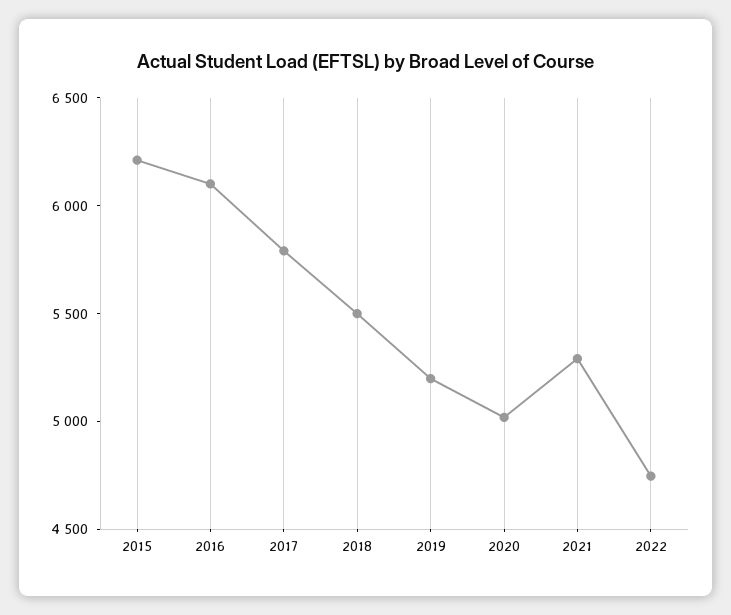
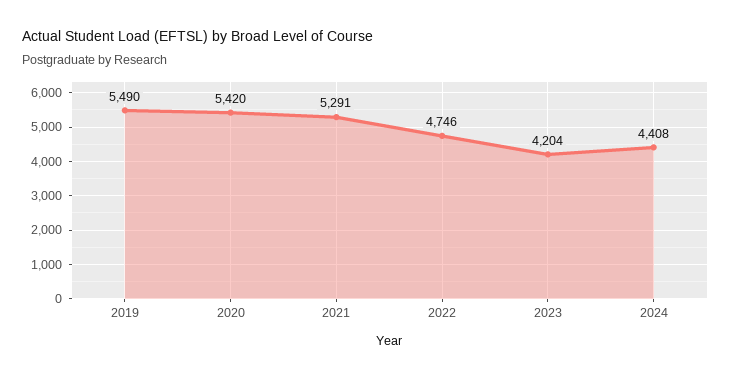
2015: 6200 -> none
2016: 6100 -> none
2017: 5800 -> none
2018: 5500 -> none
2019: 5200 -> 5490
2020: 5000 -> 5420
2023: none -> 4204
2024: none -> 4408

